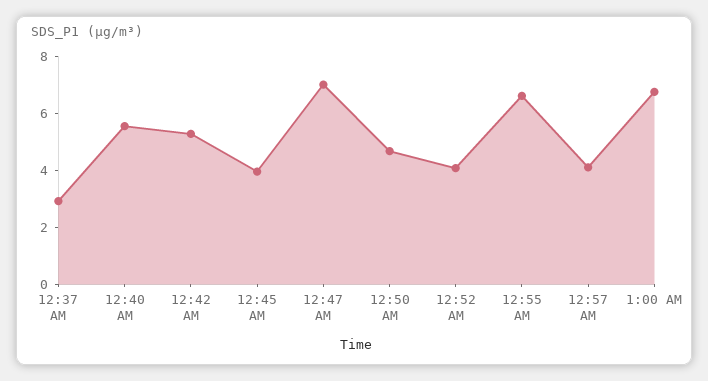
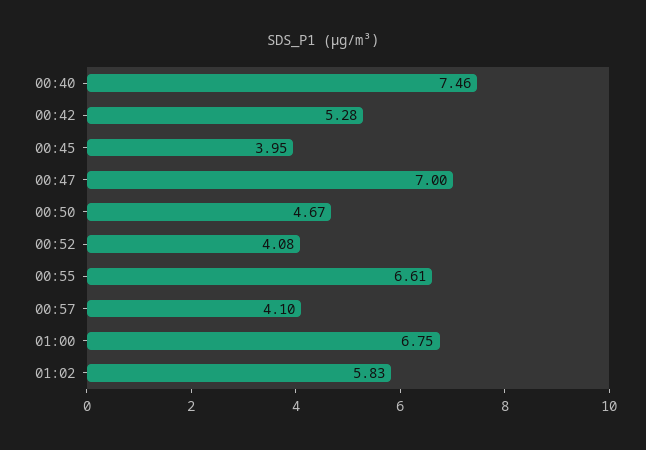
12:37 AM: 3 -> none
12:40 AM: 5.5 -> 7.46
01:02: none -> 5.83

